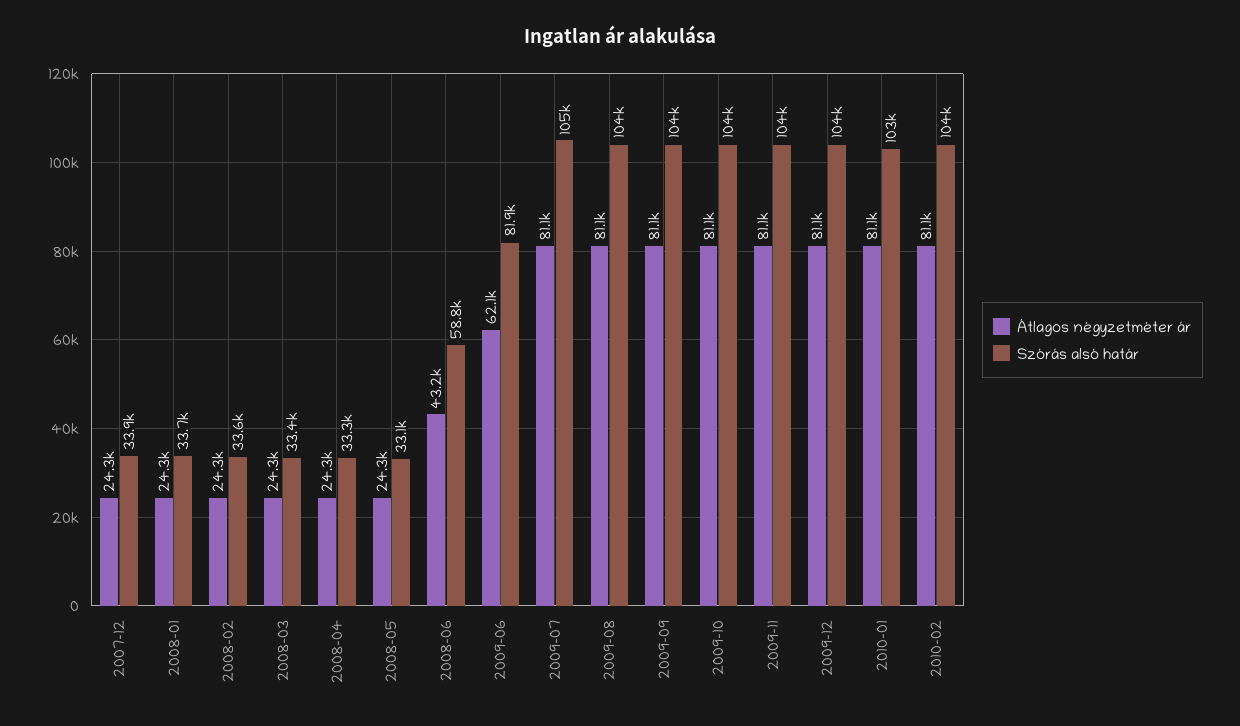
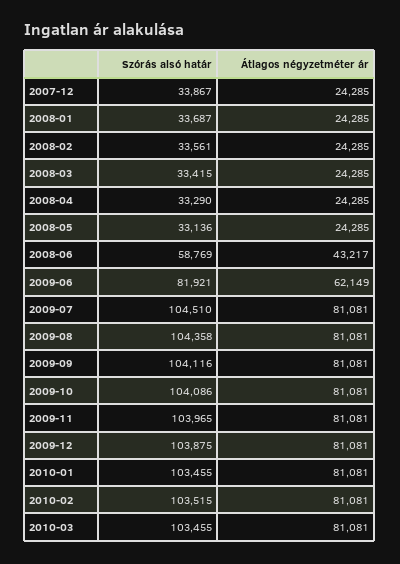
Szórás alsó határ, 2010-03: none -> 103455
Átlagos négyzetméter ár, 2010-03: none -> 81081

